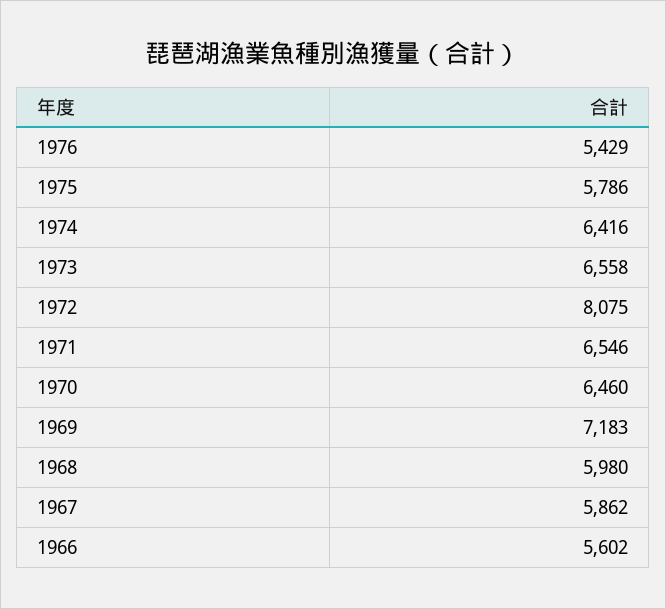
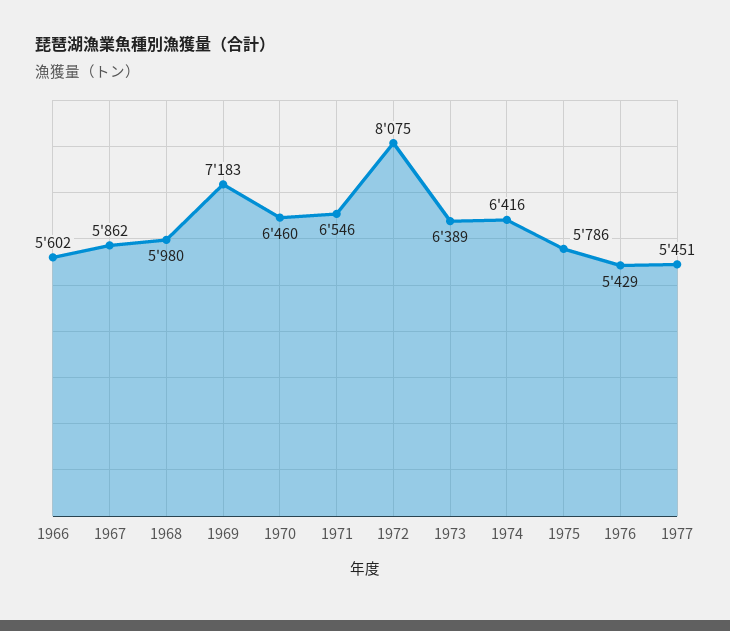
1973: 6558 -> 6389
1977: none -> 5451

